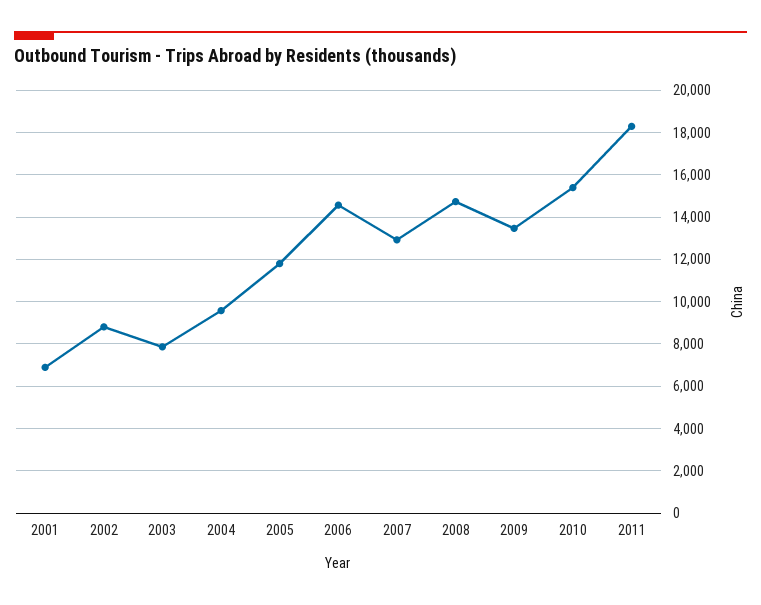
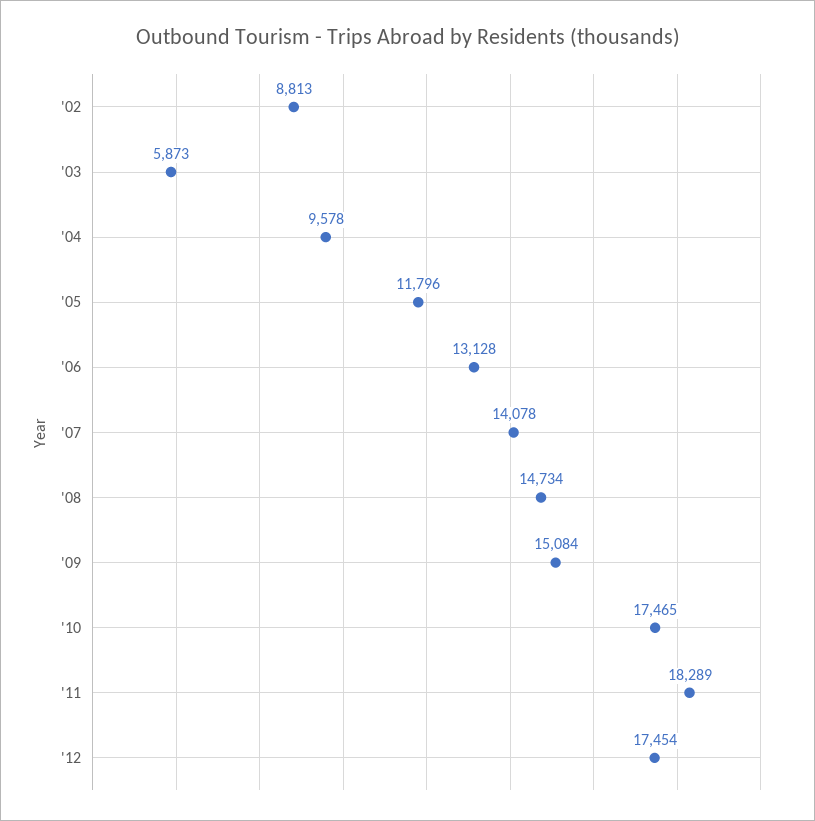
2001: 7000 -> none
2003: 8000 -> 5873
2006: 14500 -> 13128
2007: 13000 -> 14078
2009: 13500 -> 15084
2010: 15500 -> 17465
'12: none -> 17454

